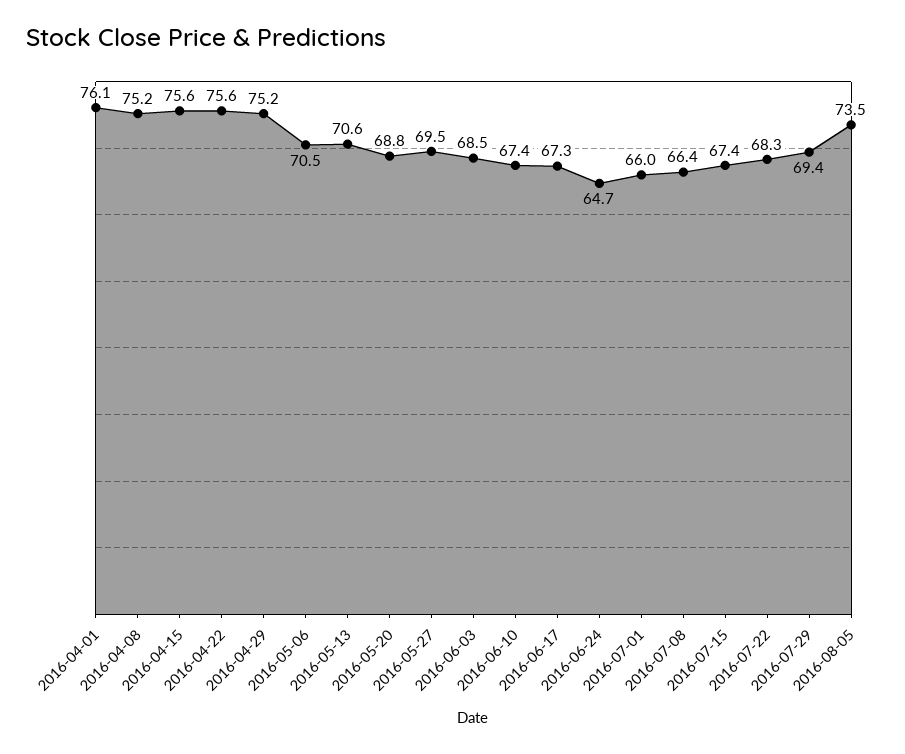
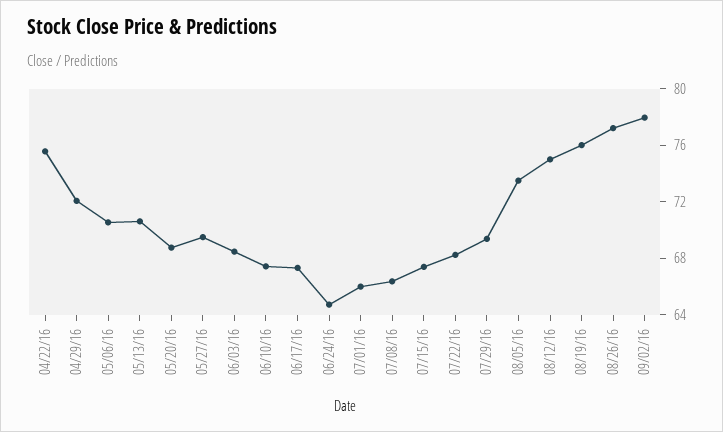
2016-04-01: 76.1 -> none
2016-04-08: 75.2 -> none
2016-04-15: 75.6 -> none
2016-04-29: 75.2 -> 72
08/12/16: none -> 75
08/19/16: none -> 76
08/26/16: none -> 77
09/02/16: none -> 78

